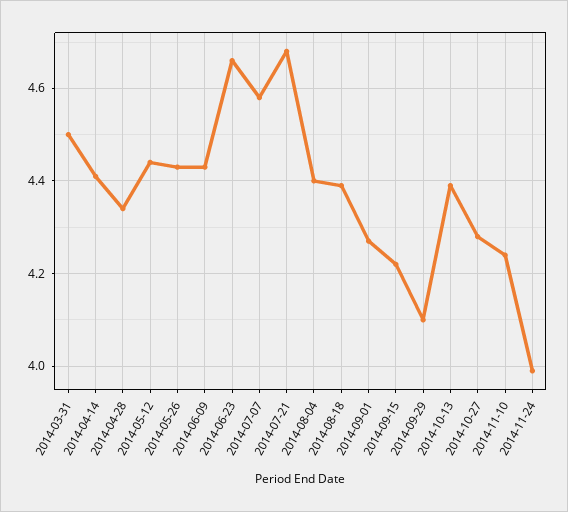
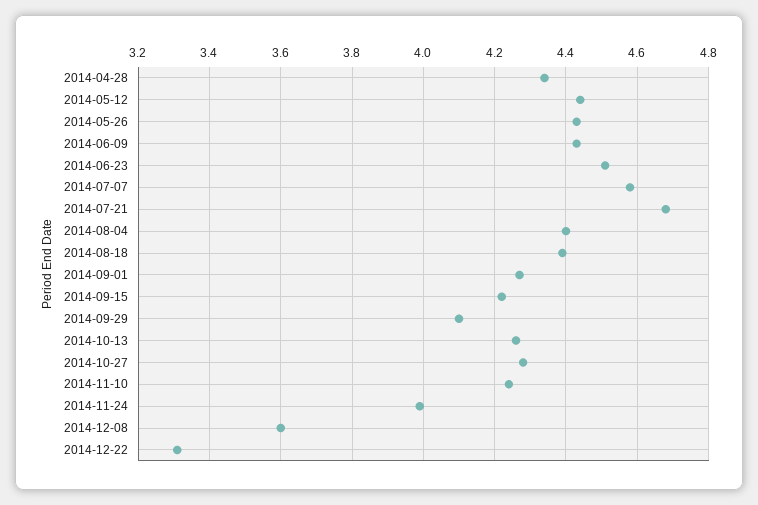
2014-03-31: 4.5 -> none
2014-04-14: 4.4 -> none
2014-06-23: 4.65 -> 4.5
2014-10-13: 4.4 -> 4.25
2014-12-08: none -> 3.6
2014-12-22: none -> 3.3

